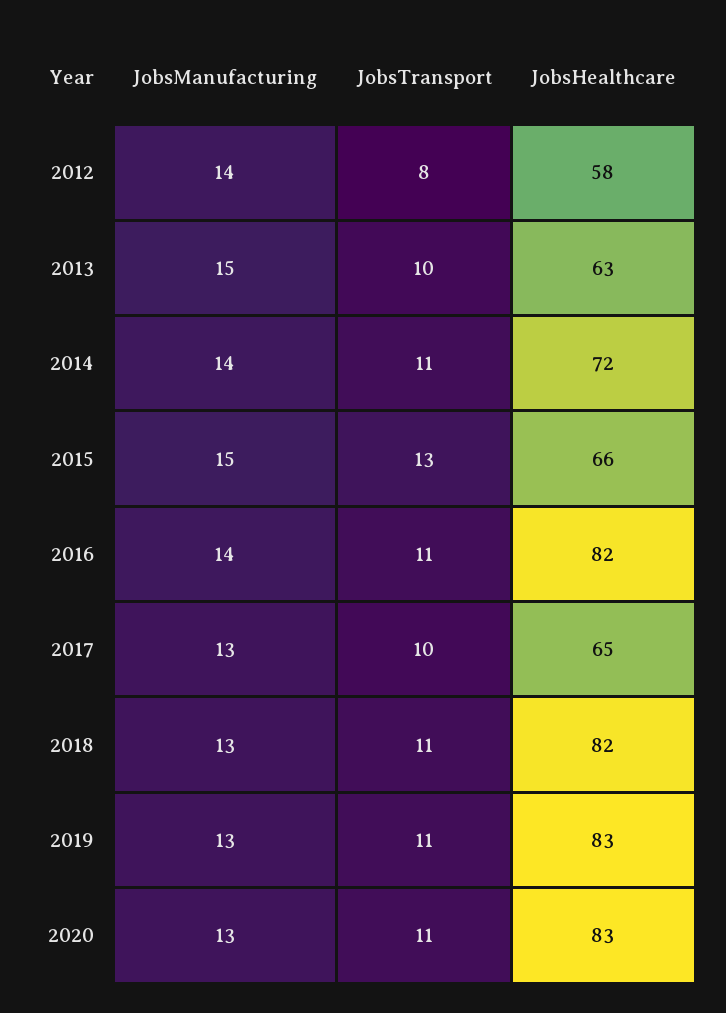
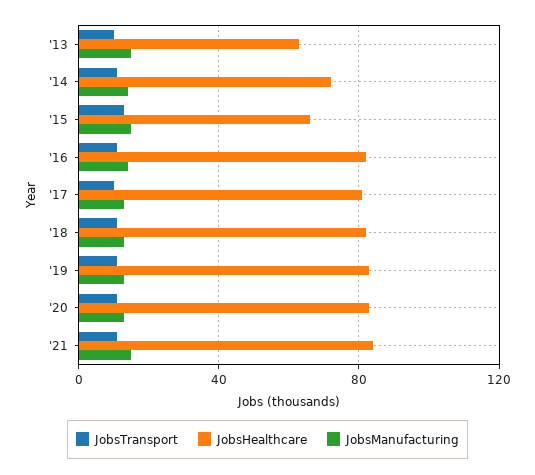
JobsManufacturing, 2012: 14 -> none
JobsTransport, 2012: 8 -> none
JobsHealthcare, 2012: 58 -> none
JobsHealthcare, 2017: 65 -> 80
JobsTransport, '21: none -> 10
JobsHealthcare, '21: none -> 85
JobsManufacturing, '21: none -> 15

